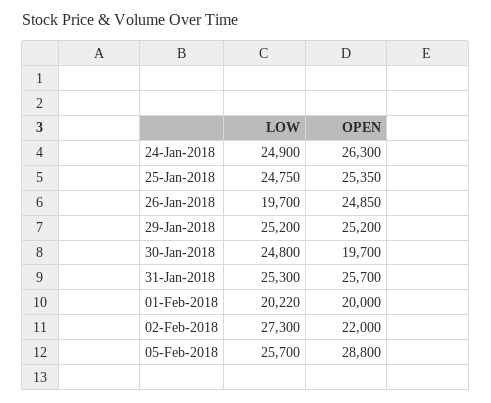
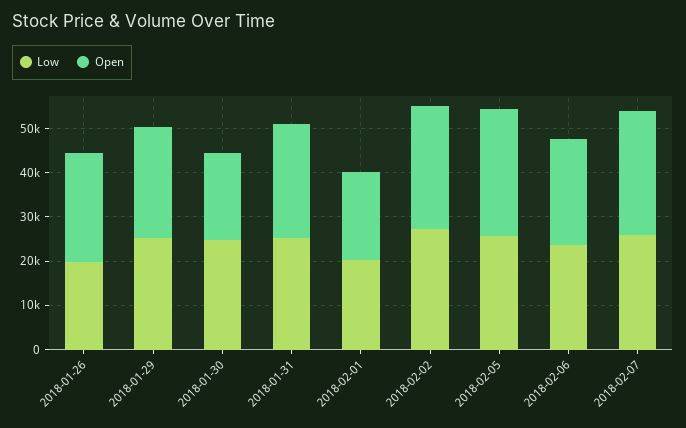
LOW, 24-Jan-2018: 24900 -> none
OPEN, 24-Jan-2018: 26300 -> none
LOW, 25-Jan-2018: 24750 -> none
OPEN, 25-Jan-2018: 25350 -> none
OPEN, 02-Feb-2018: 22000 -> 28000
LOW, 2018-02-06: none -> 24000
OPEN, 2018-02-06: none -> 24000
LOW, 2018-02-07: none -> 26000
OPEN, 2018-02-07: none -> 28000

